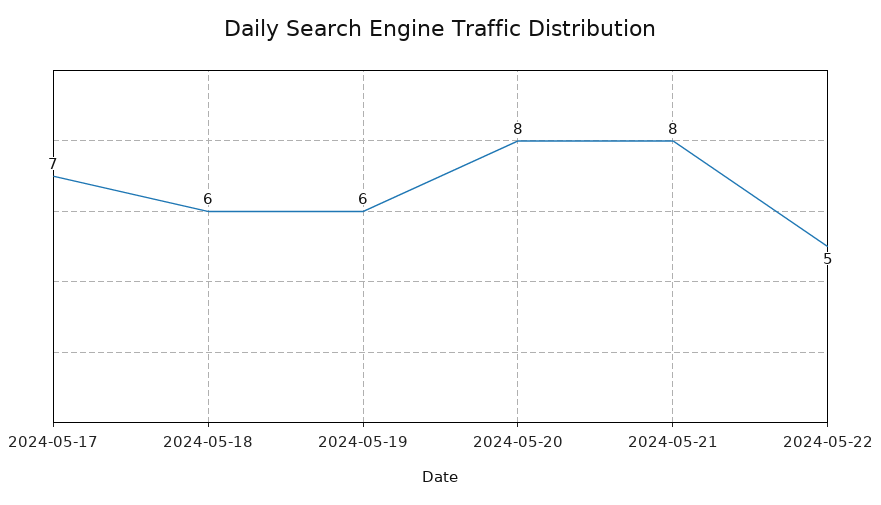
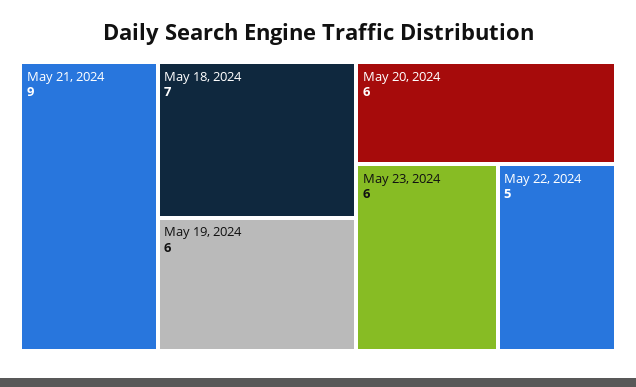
2024-05-17: 7 -> none
2024-05-18: 6 -> 7
2024-05-20: 8 -> 6
2024-05-21: 8 -> 9
May 23, 2024: none -> 6

